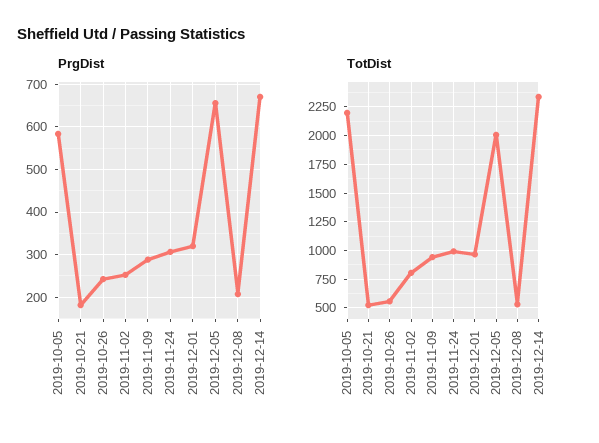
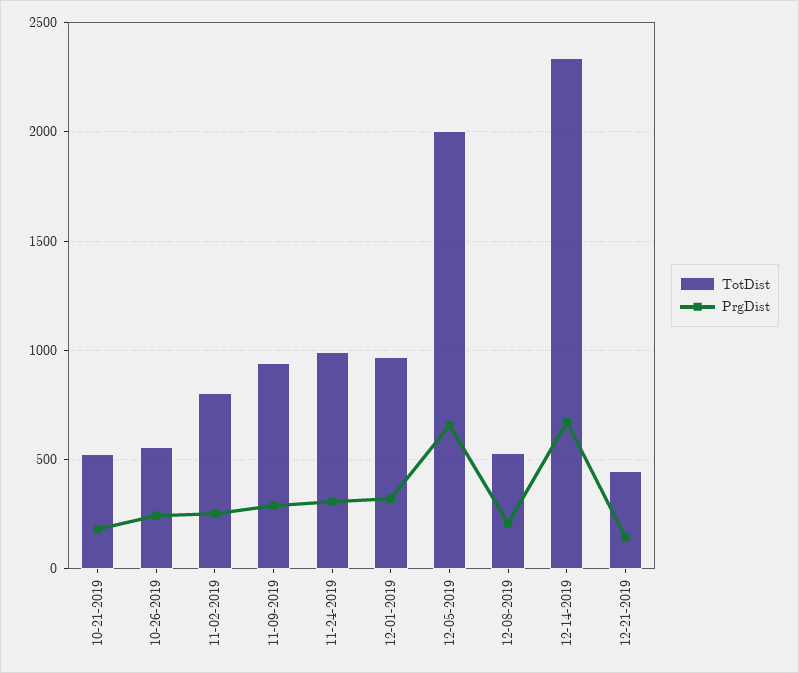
PrgDist, 2019-10-05: 580 -> none
TotDist, 2019-10-05: 2250 -> none
TotDist, 12-21-2019: none -> 450
PrgDist, 12-21-2019: none -> 150

